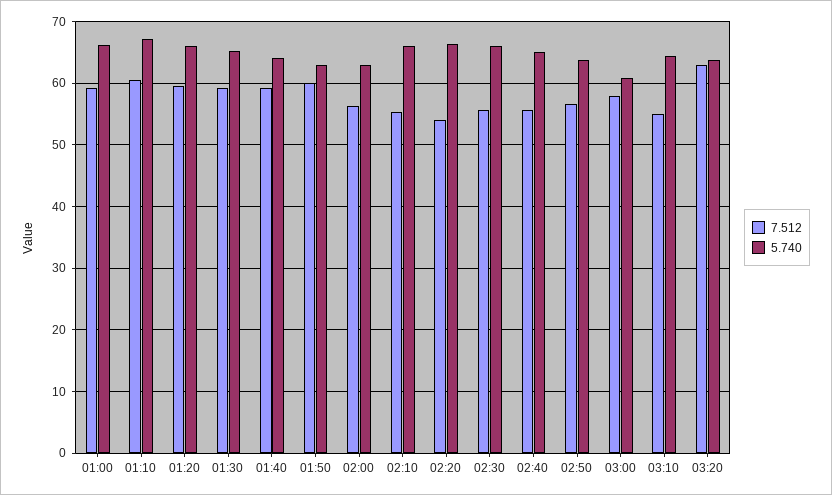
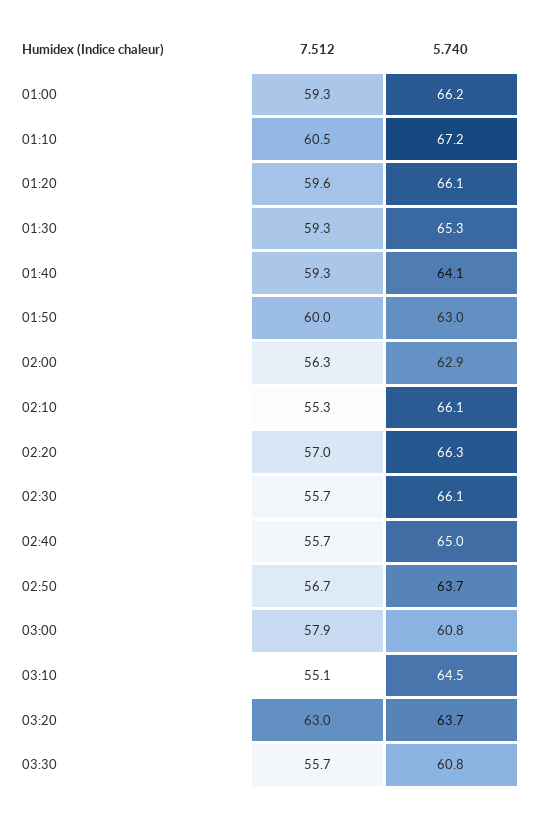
7.512, 02:20: 54 -> 57
7.512, 03:30: none -> 55.7
5.740, 03:30: none -> 60.8

